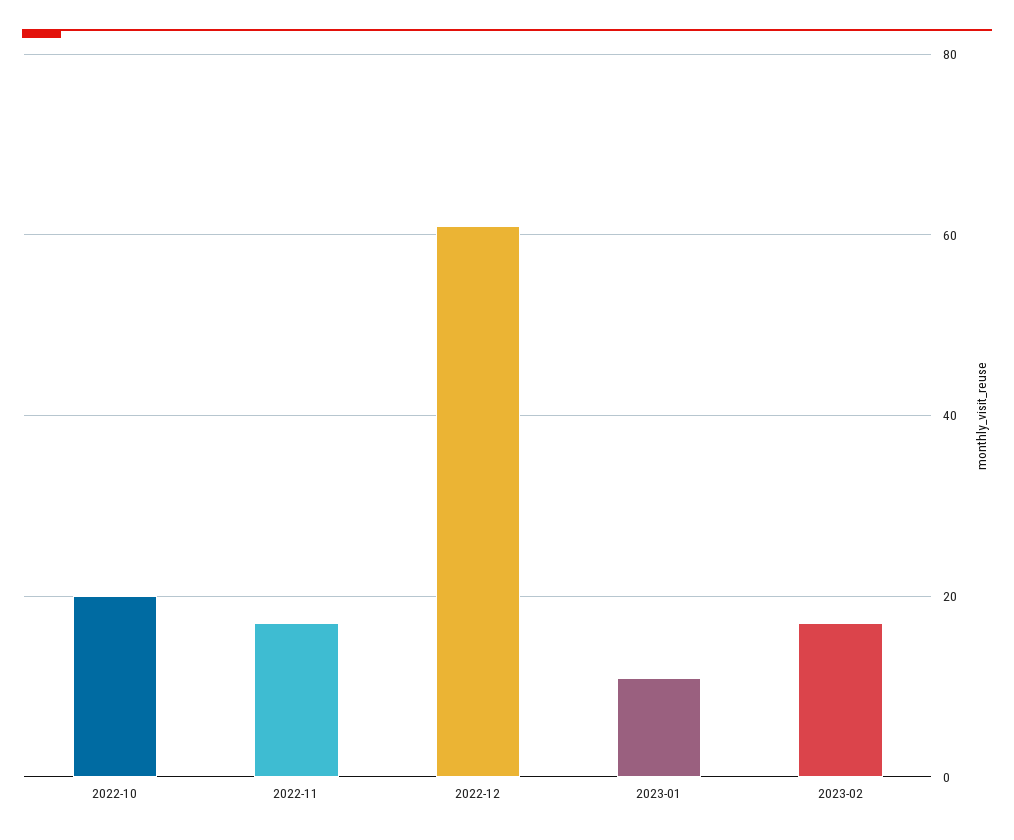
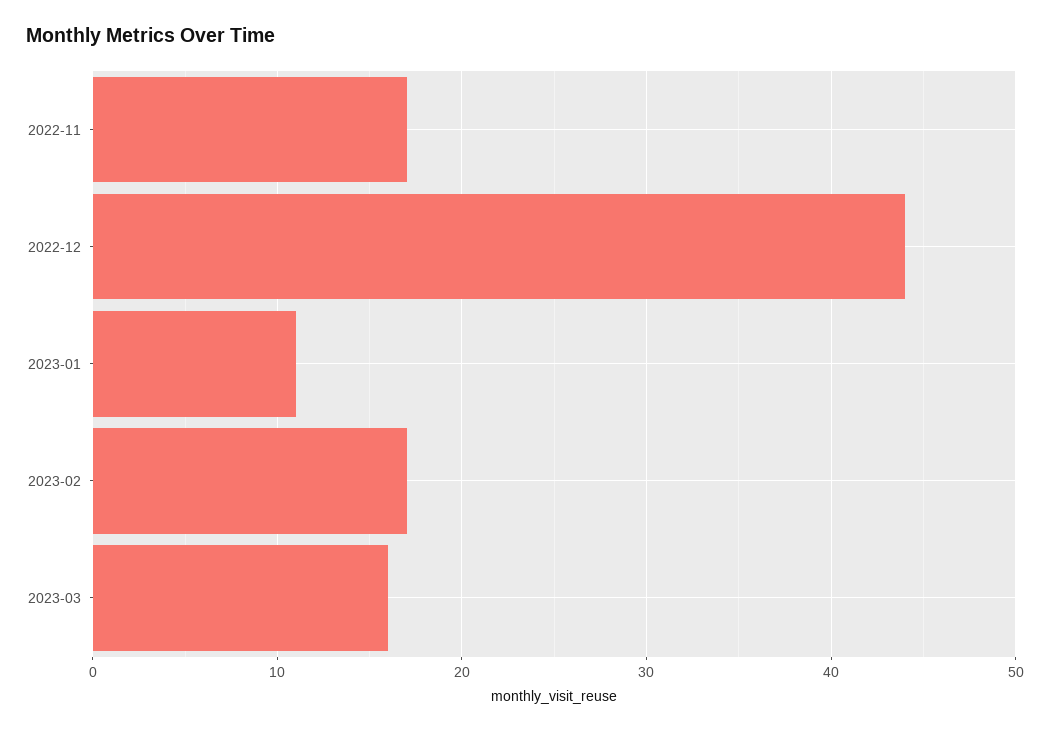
2022-10: 20 -> none
2022-12: 60 -> 44
2023-03: none -> 16

